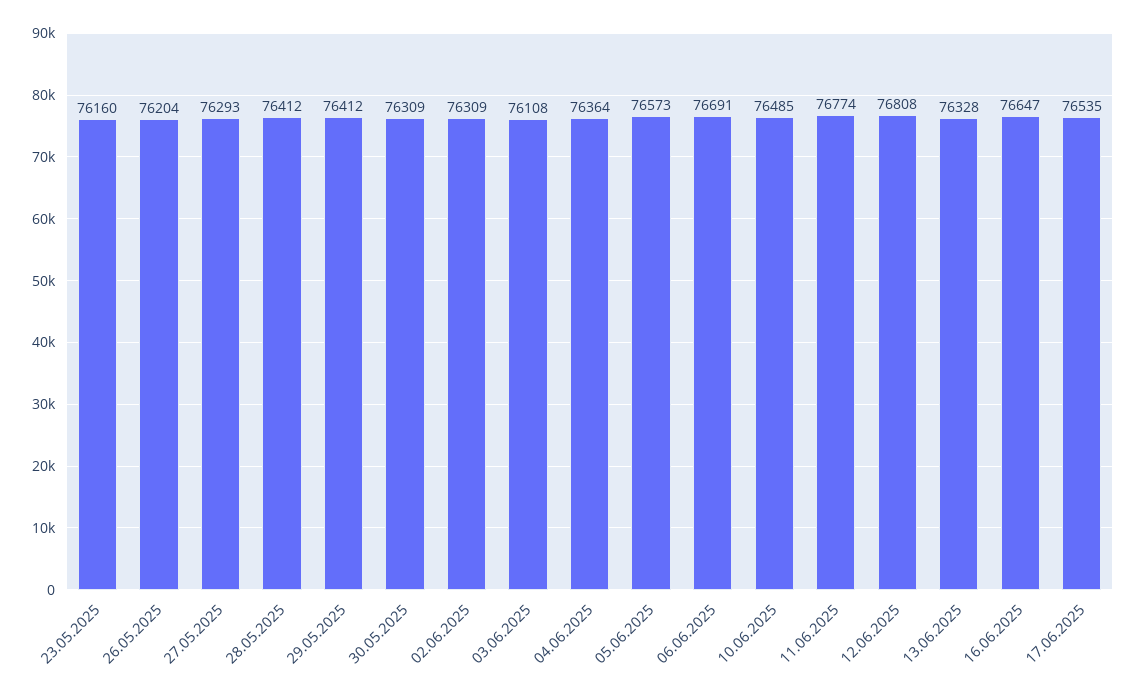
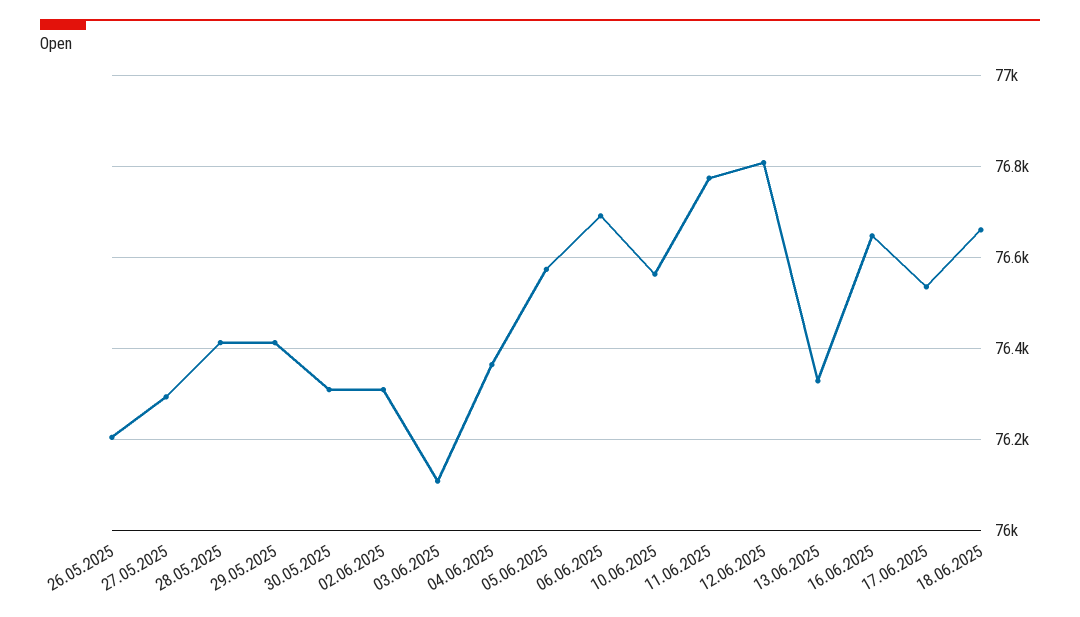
23.05.2025: 76160 -> none
10.06.2025: 76485 -> 76560
18.06.2025: none -> 76660

